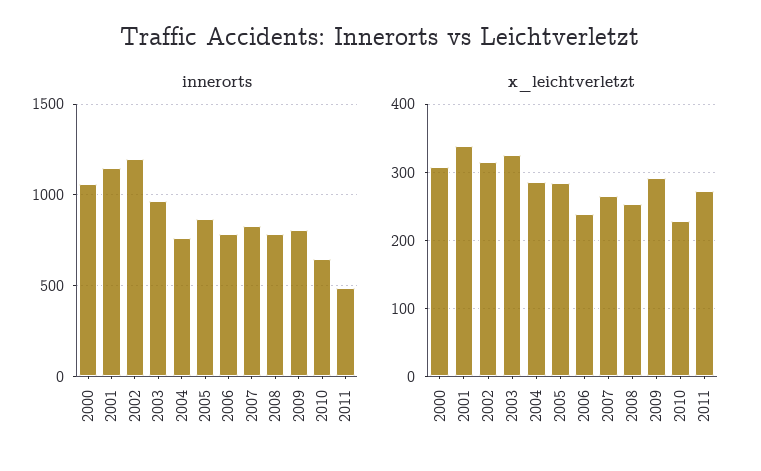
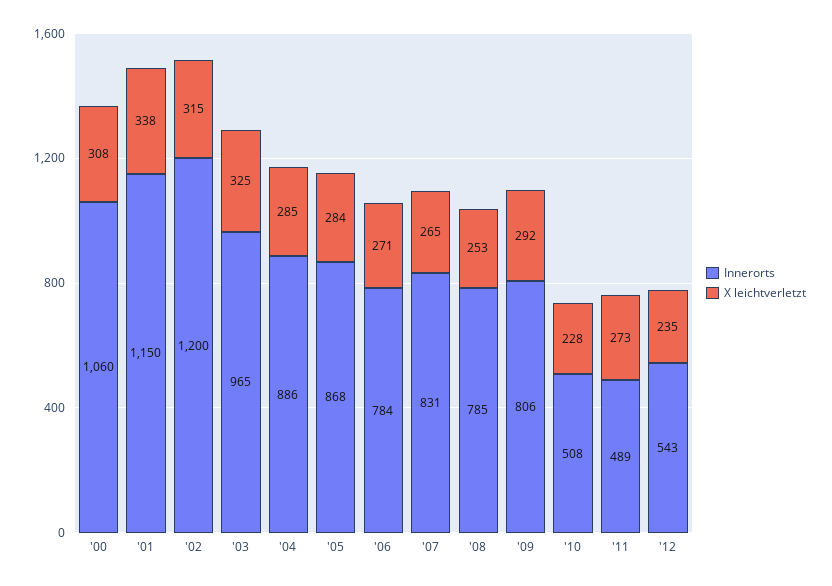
innerorts, 2004: 750 -> 886
innerorts, 2010: 650 -> 508
x_leichtverletzt, 2006: 240 -> 271
innerorts, '12: none -> 543
x_leichtverletzt, '12: none -> 235

